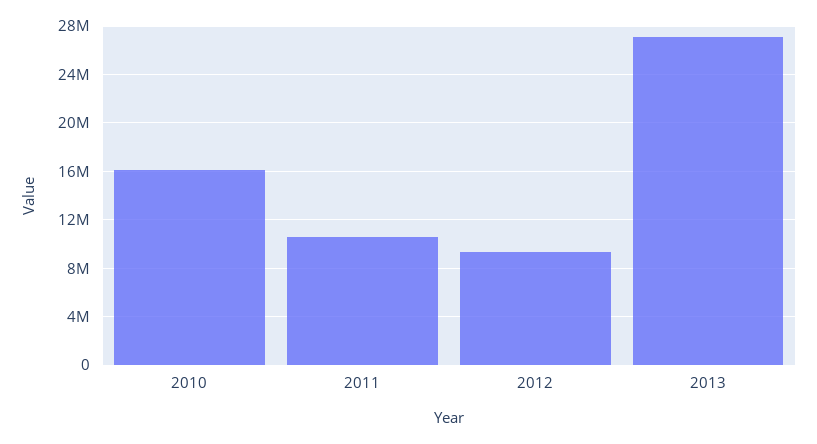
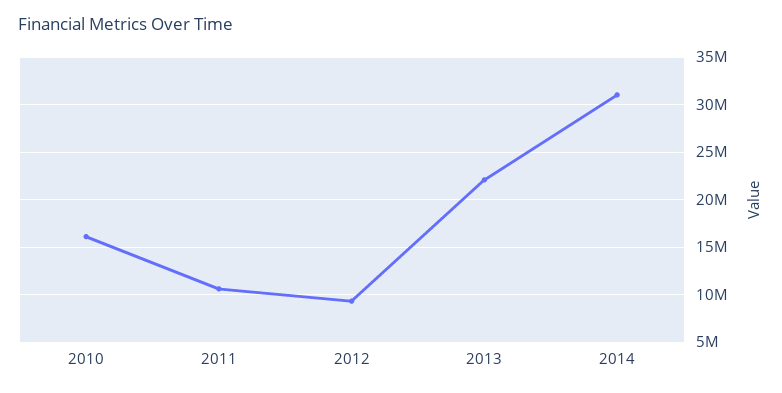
2013: 27000000 -> 22000000
2014: none -> 31000000

